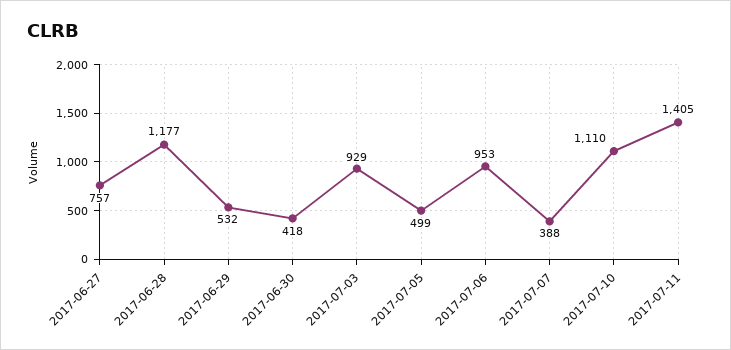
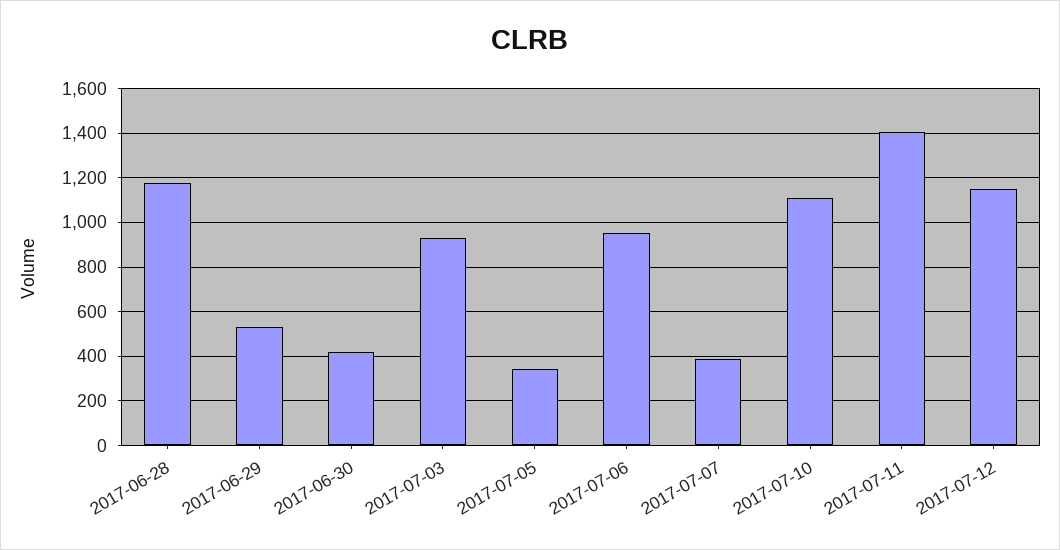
2017-06-27: 757 -> none
2017-07-05: 499 -> 350
2017-07-12: none -> 1150

